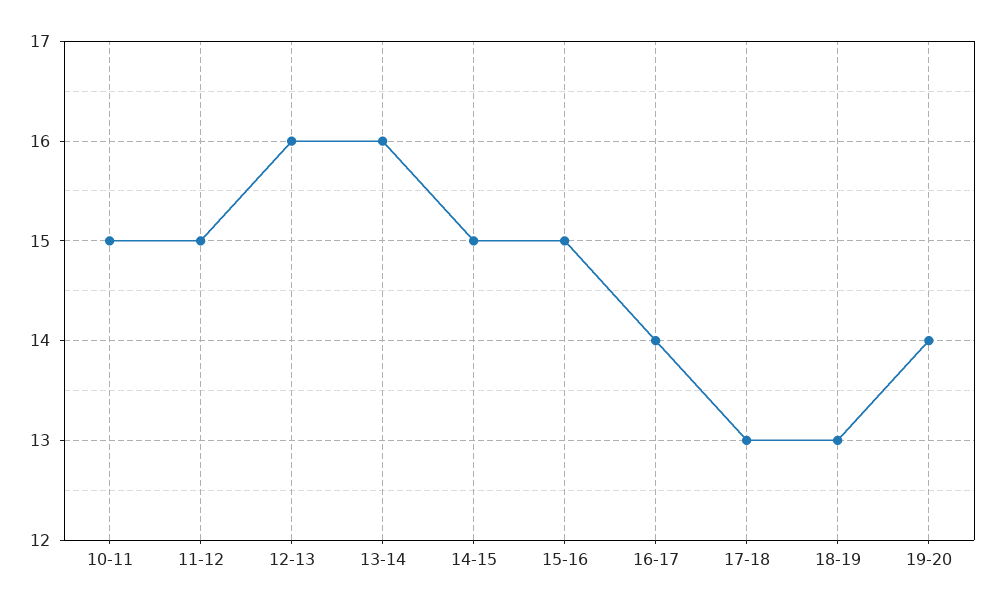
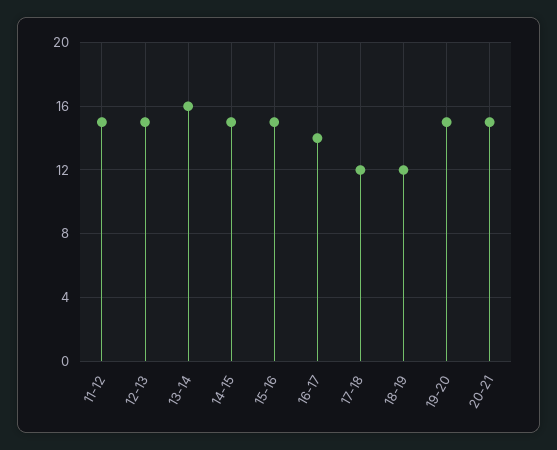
10-11: 15 -> none
12-13: 16 -> 15
17-18: 13 -> 12
18-19: 13 -> 12
19-20: 14 -> 15
20-21: none -> 15

